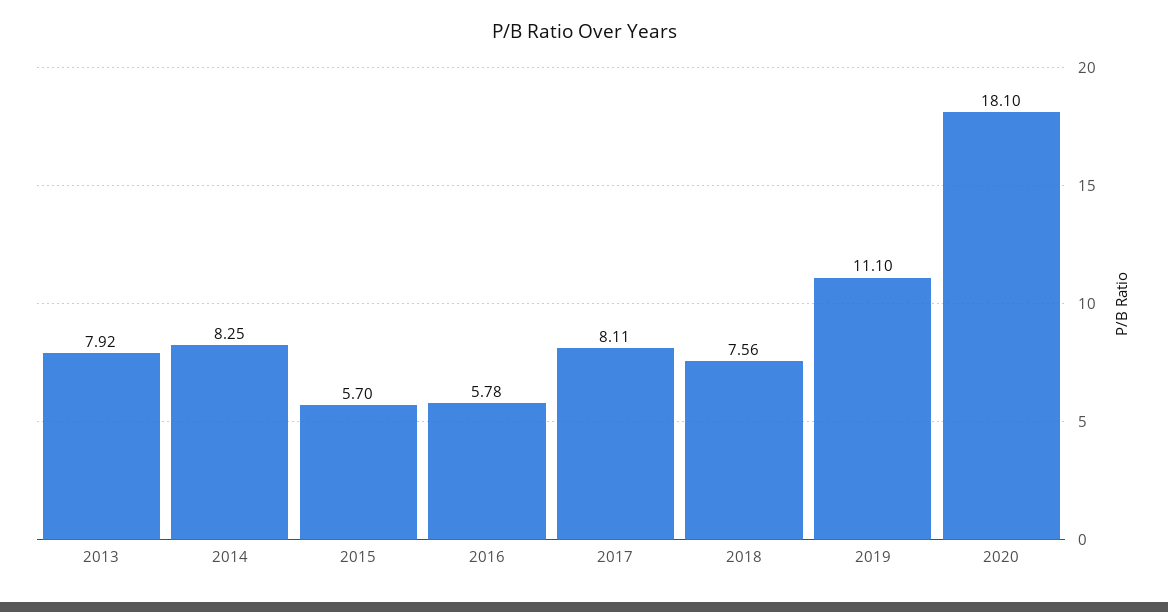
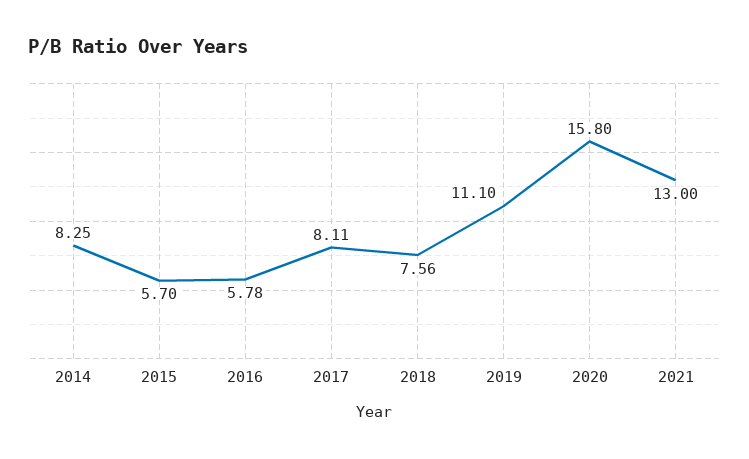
2013: 7.92 -> none
2020: 18.1 -> 15.8
2021: none -> 13

